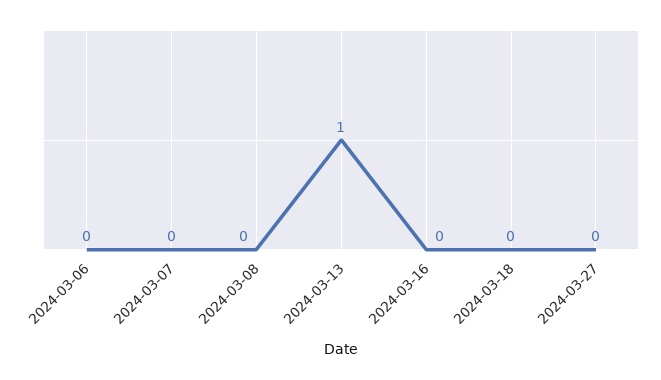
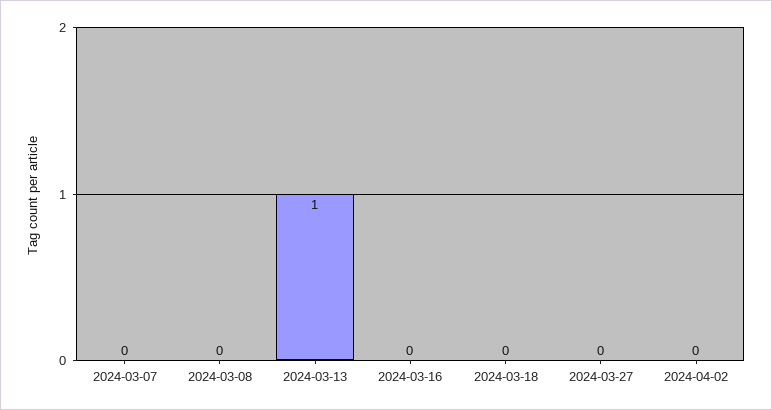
2024-03-06: 0 -> none
2024-04-02: none -> 0

